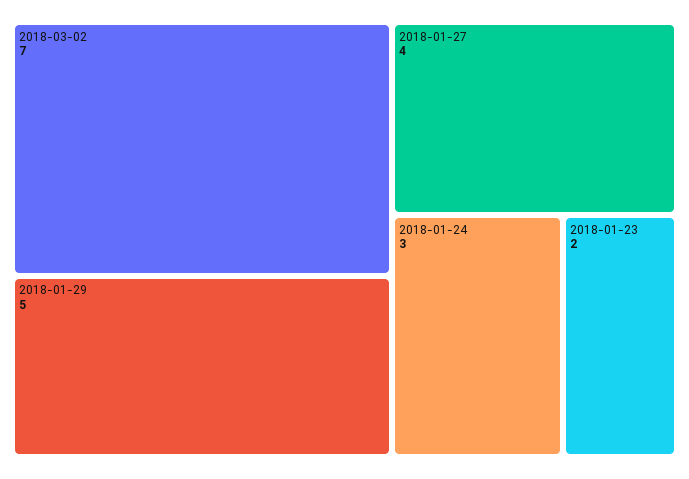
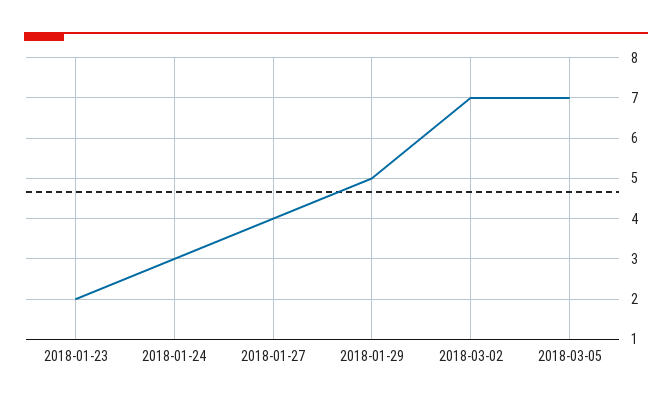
2018-03-05: none -> 7

